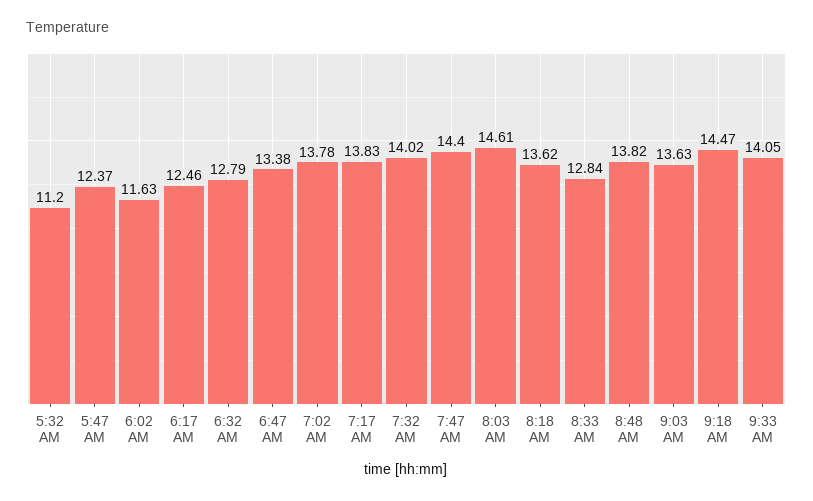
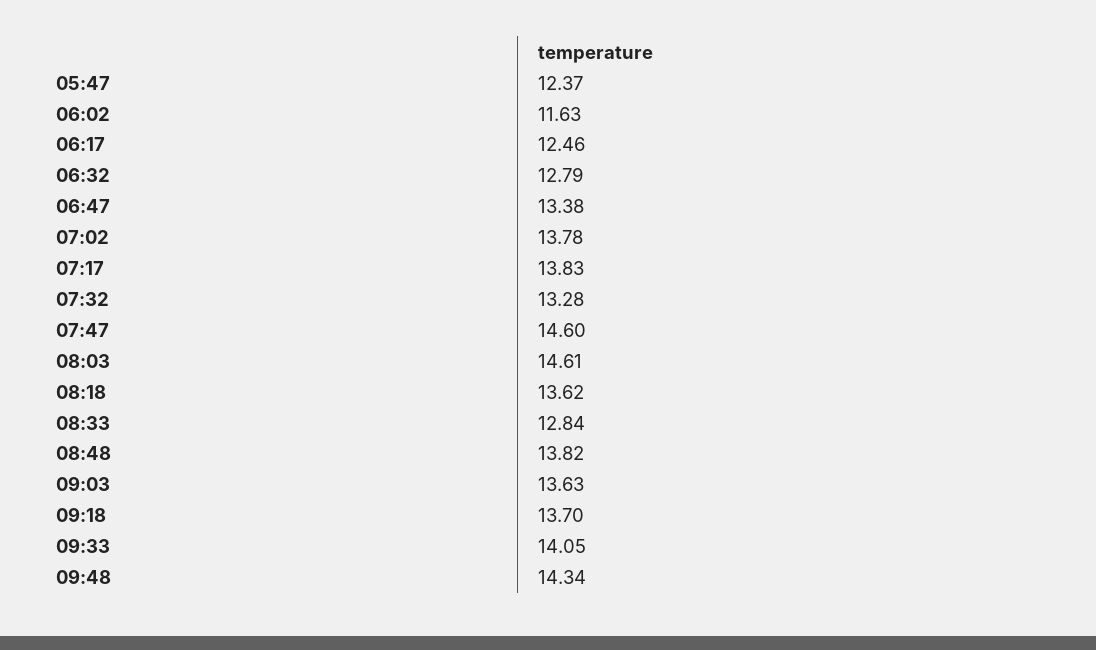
5:32 AM: 11.2 -> none
7:32 AM: 14.02 -> 13.28
7:47 AM: 14.4 -> 14.6
9:18 AM: 14.47 -> 13.7
09:48: none -> 14.34

